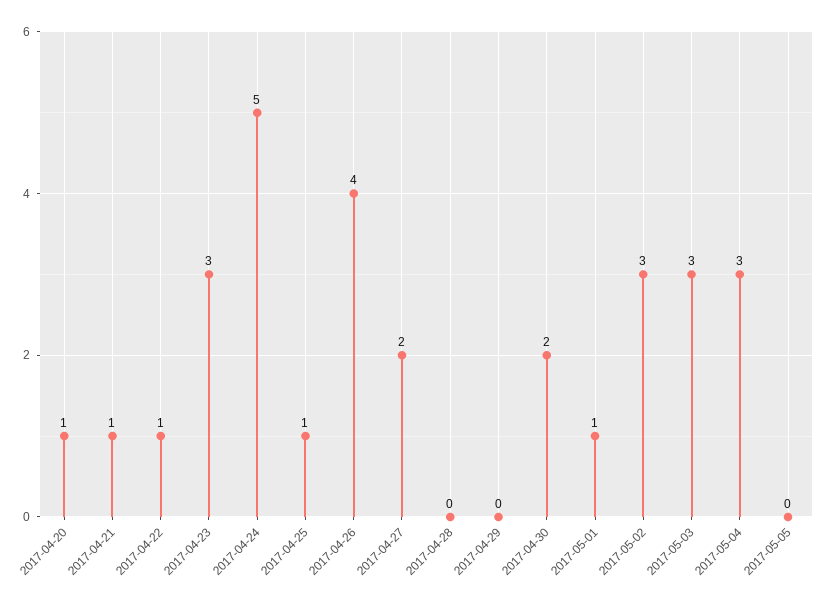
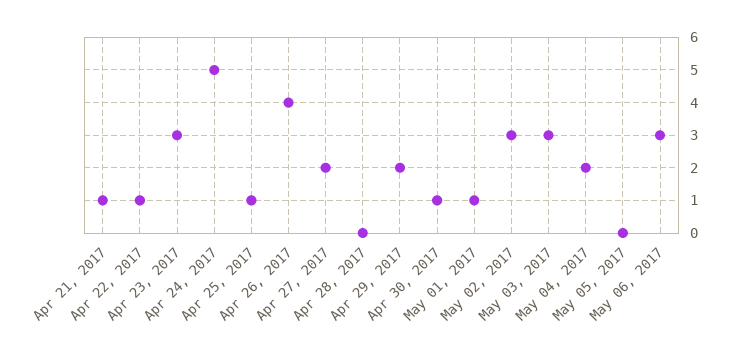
2017-04-20: 1 -> none
2017-04-29: 0 -> 2
2017-04-30: 2 -> 1
2017-05-04: 3 -> 2
May 06, 2017: none -> 3

